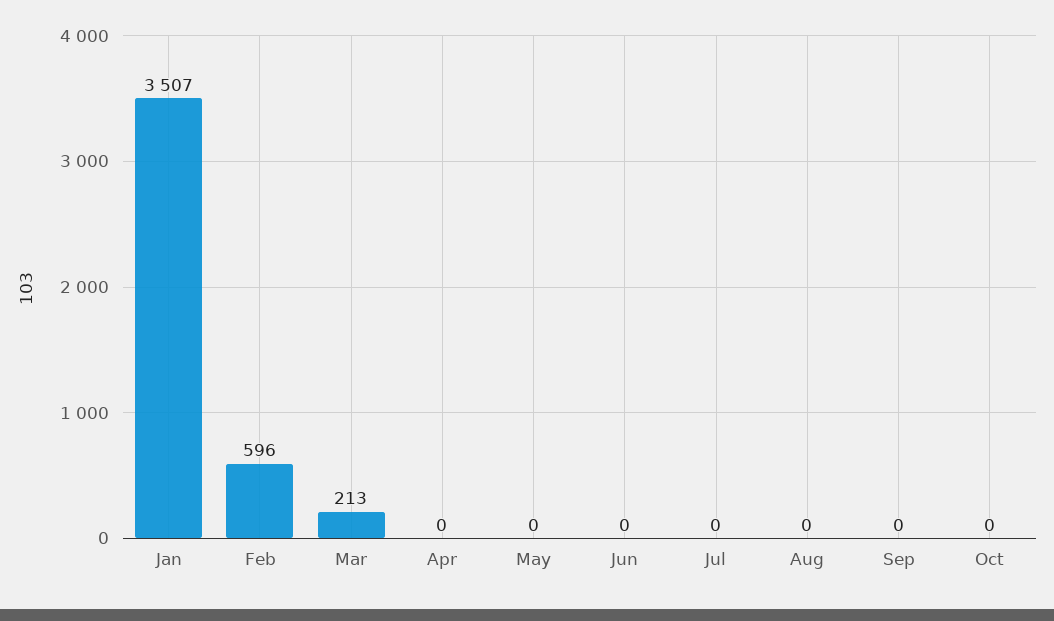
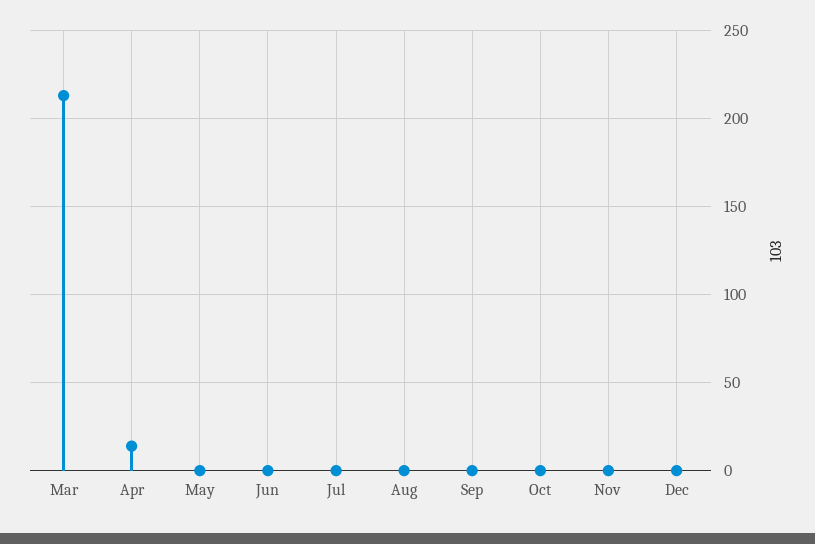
Jan: 3507 -> none
Feb: 596 -> none
Apr: 0 -> 15
Nov: none -> 0
Dec: none -> 0

